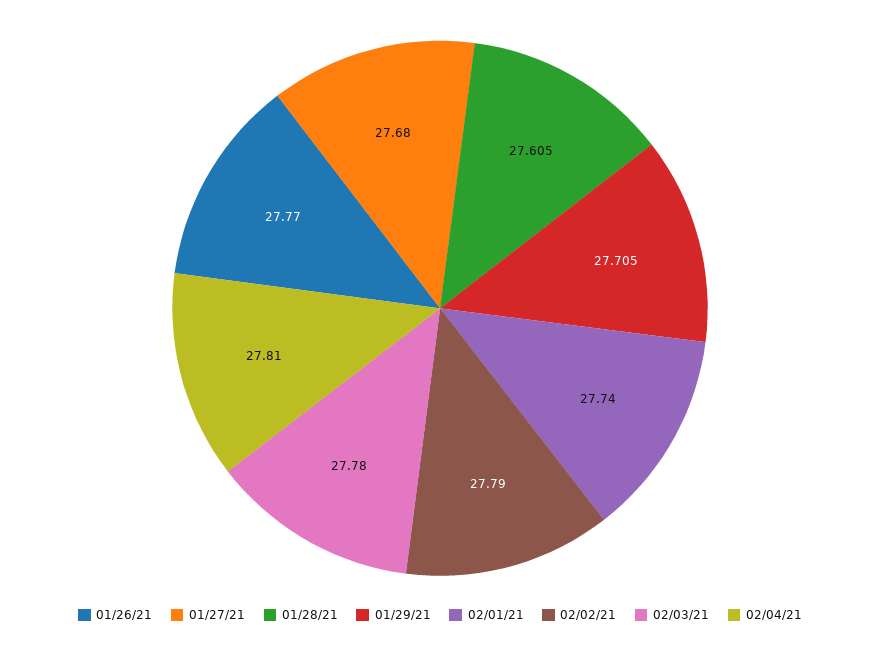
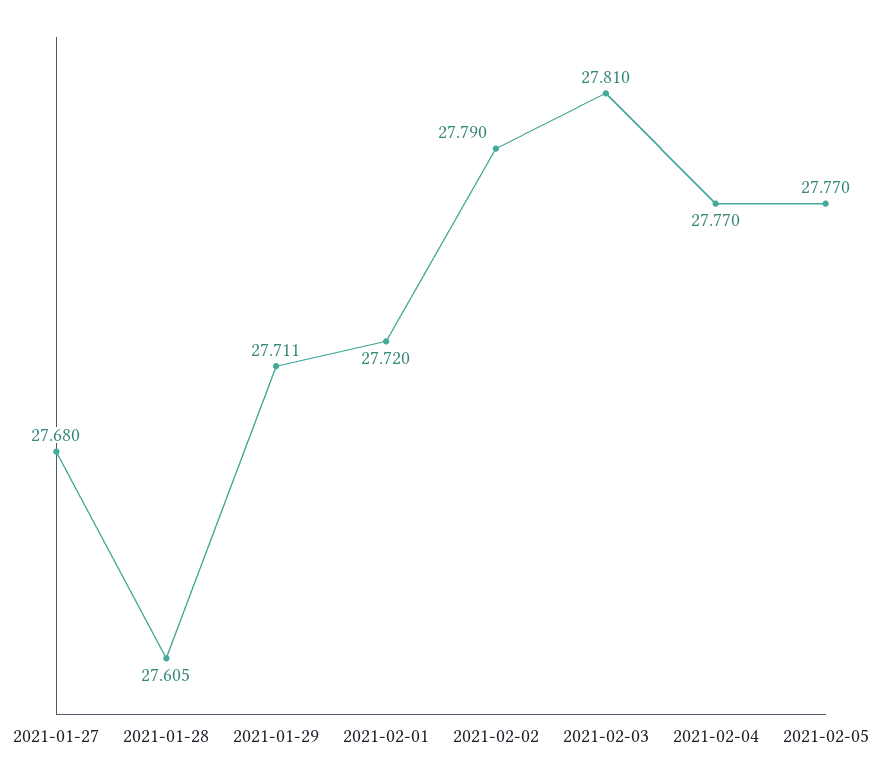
01/26/21: 27.77 -> none
01/29/21: 27.705 -> 27.711
02/01/21: 27.74 -> 27.72
02/03/21: 27.78 -> 27.81
02/04/21: 27.81 -> 27.77
2021-02-05: none -> 27.77

